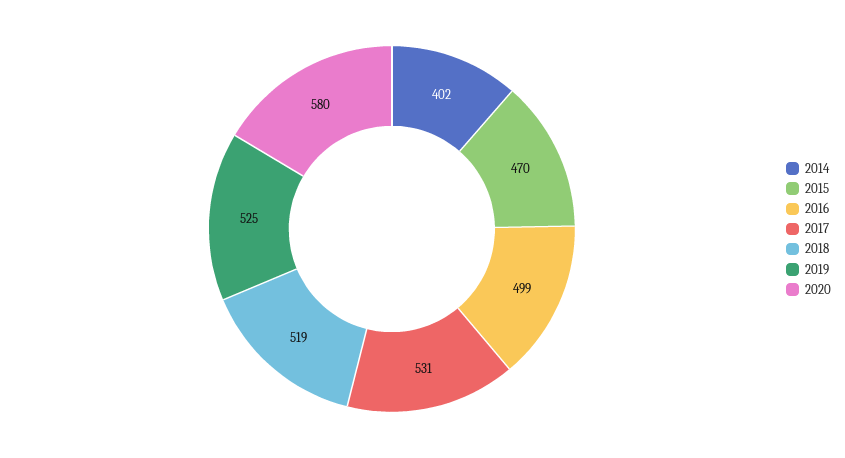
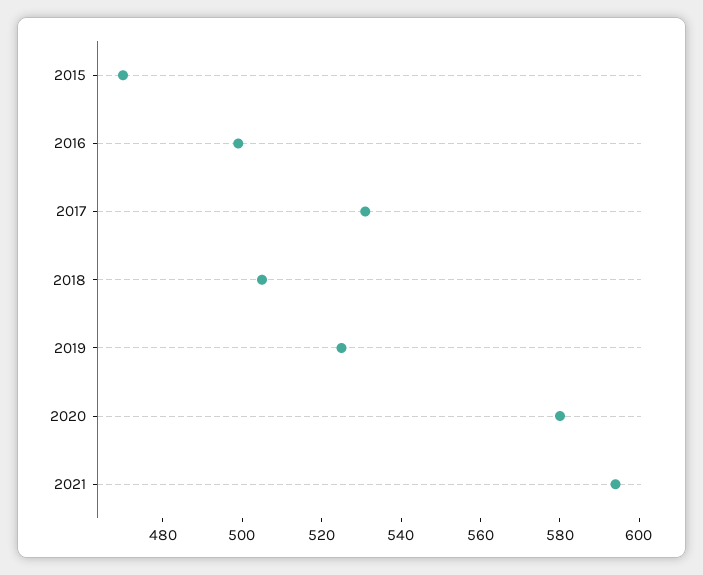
2014: 402 -> none
2018: 519 -> 505
2021: none -> 595

